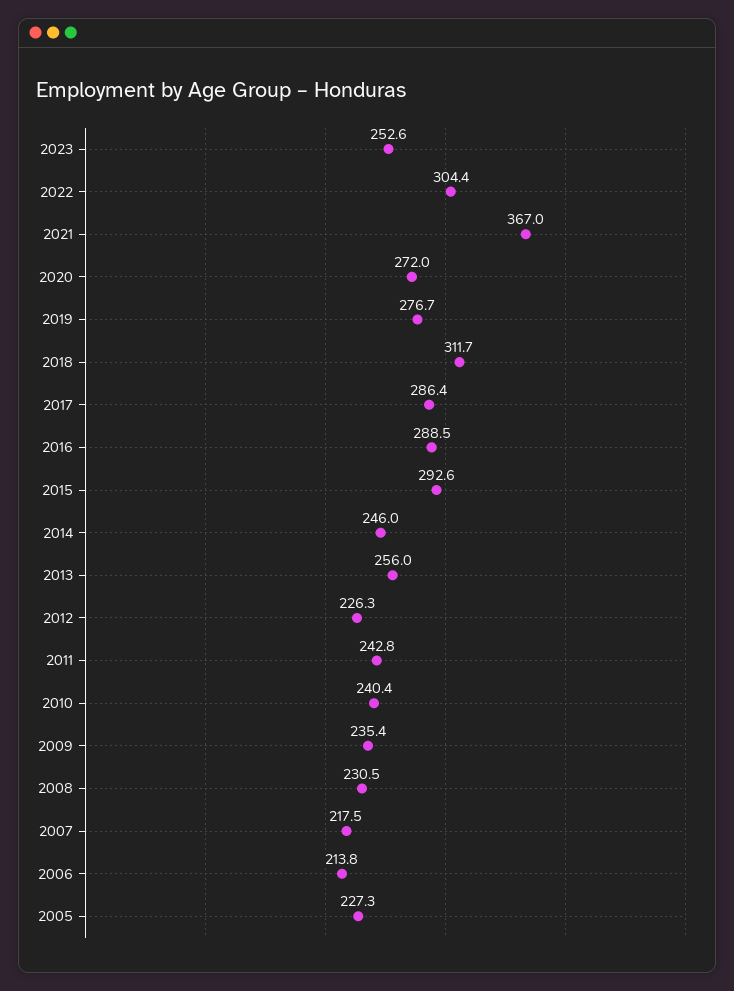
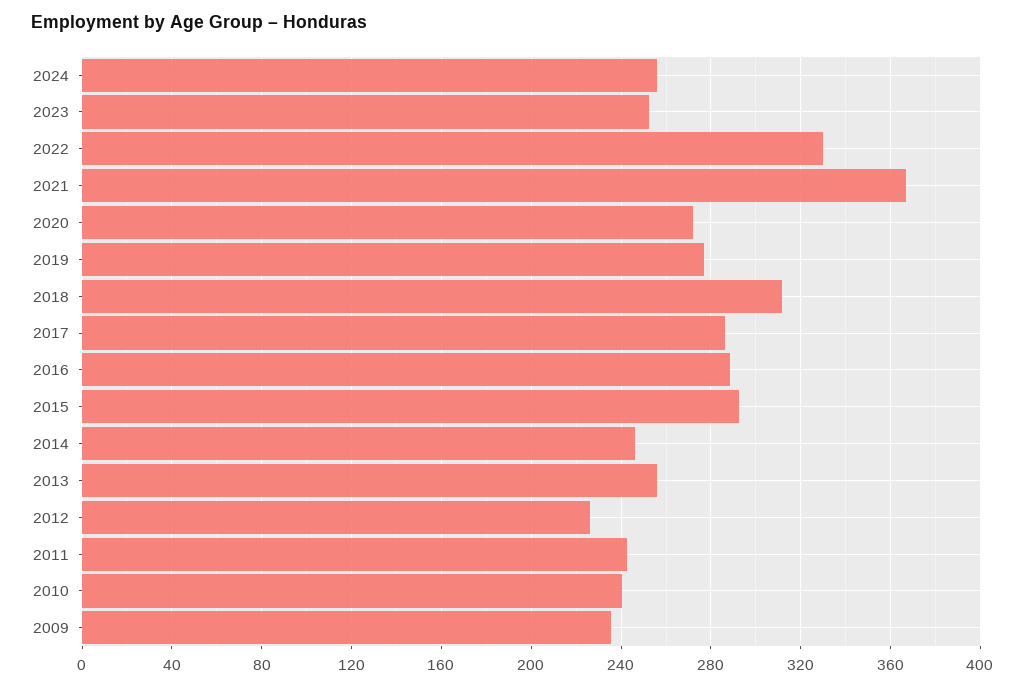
2022: 304.4 -> 330
2008: 230.5 -> none
2007: 217.5 -> none
2006: 213.8 -> none
2005: 227.3 -> none
2024: none -> 255

